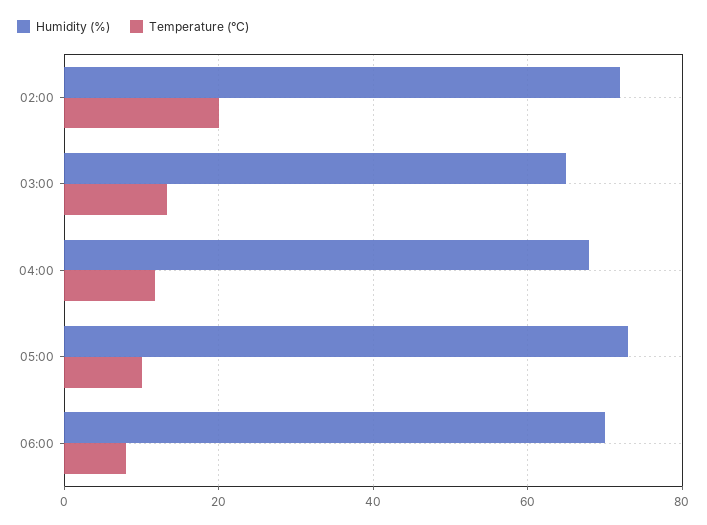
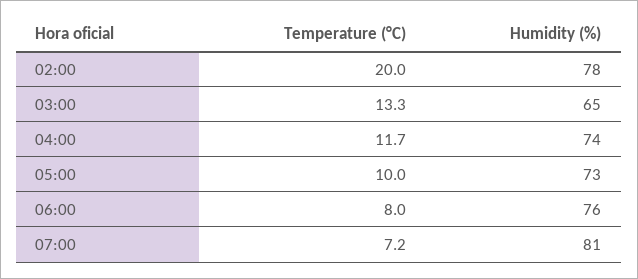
Humidity (%), 02:00: 72 -> 78
Humidity (%), 04:00: 68 -> 74
Humidity (%), 06:00: 70 -> 76
Temperature (°C), 07:00: none -> 7.2
Humidity (%), 07:00: none -> 81

